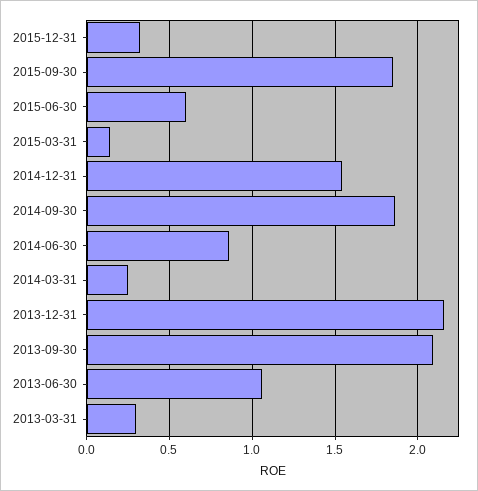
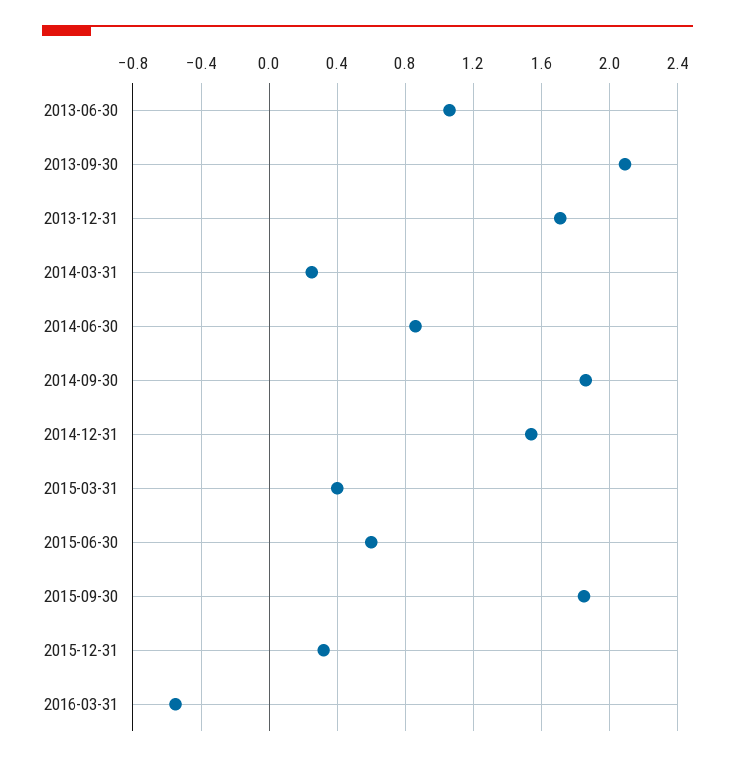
2015-03-31: 0.15 -> 0.4
2013-12-31: 2.15 -> 1.7
2013-03-31: 0.3 -> none
2016-03-31: none -> -0.55

